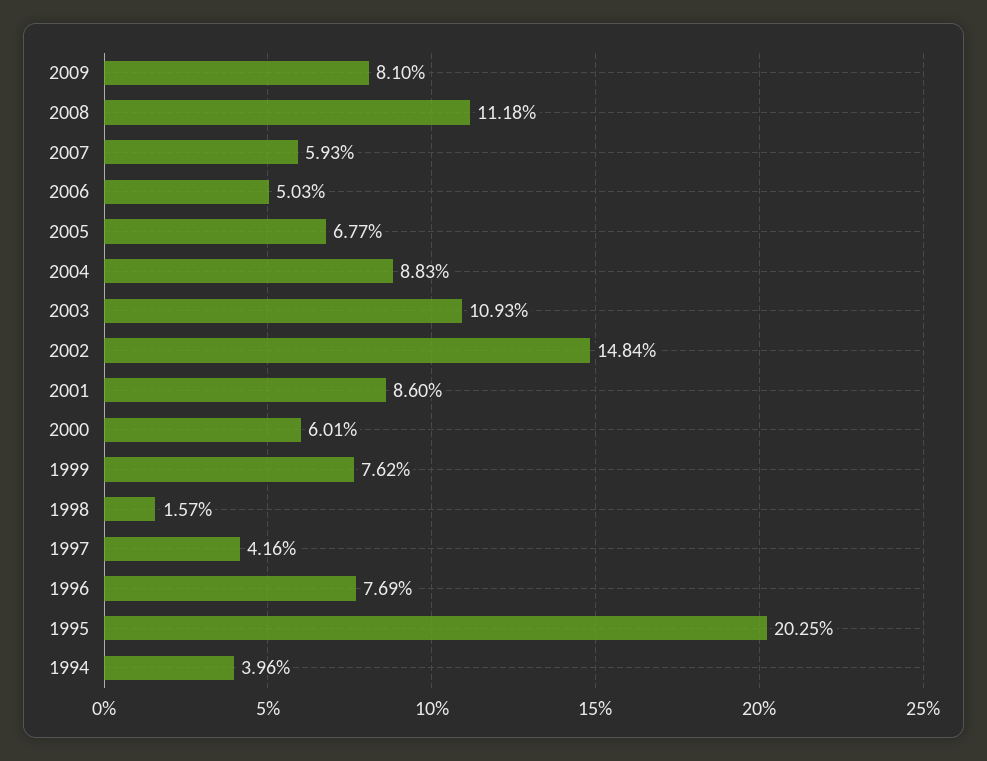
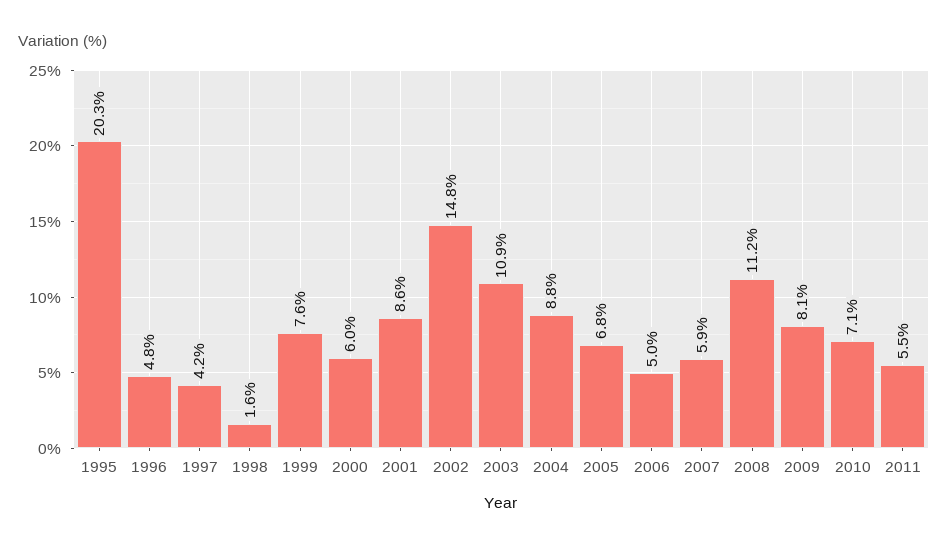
1996: 7.69 -> 4.8
1994: 3.96 -> none
2010: none -> 7.1
2011: none -> 5.5

